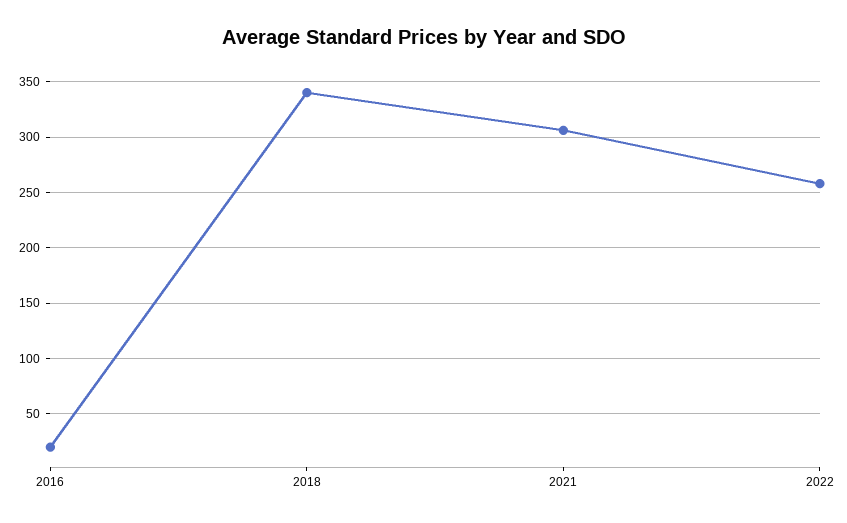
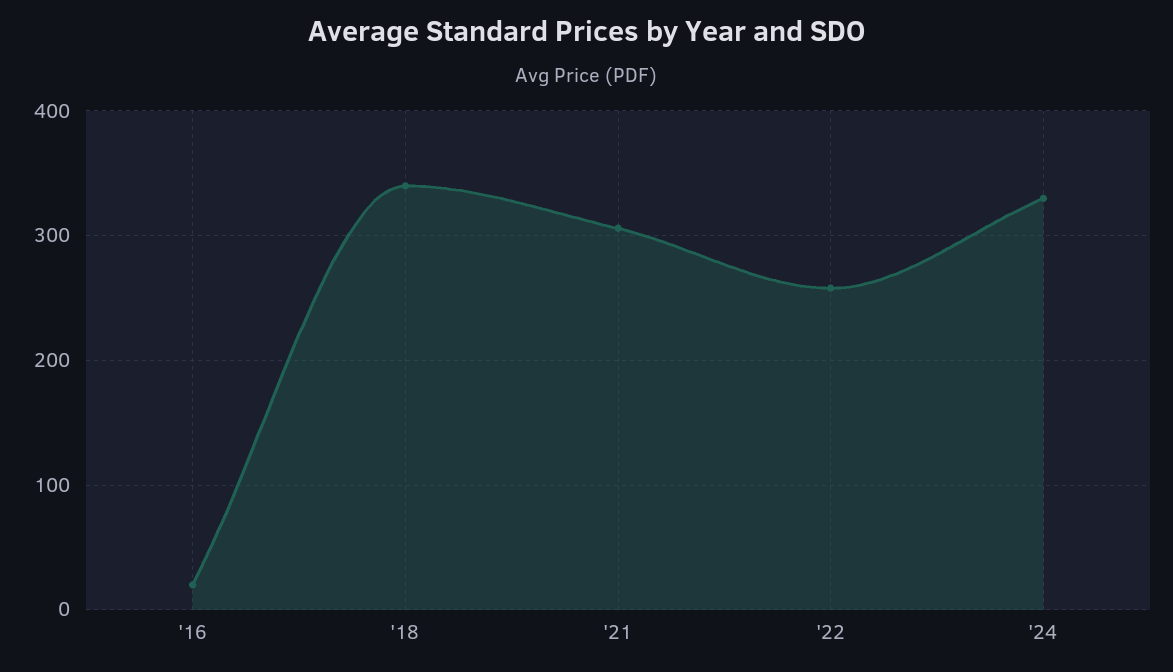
'24: none -> 330

